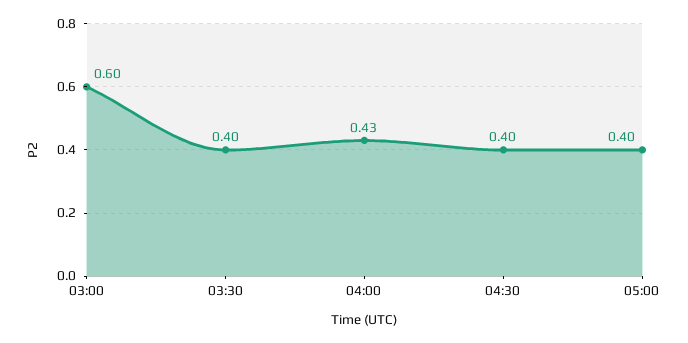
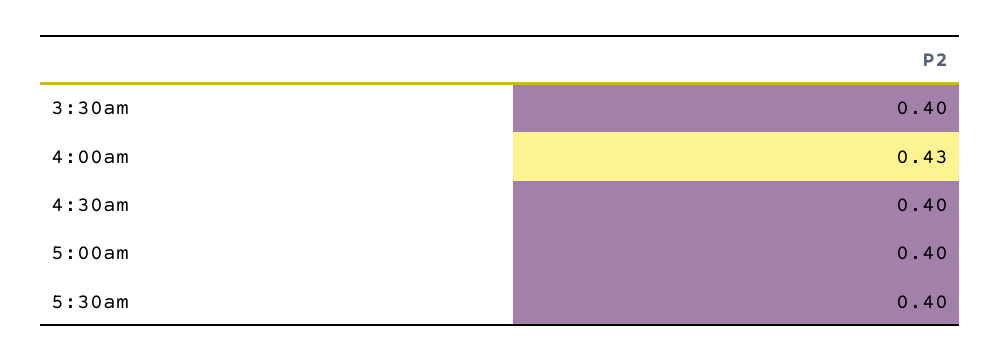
03:00: 0.6 -> none
5:30am: none -> 0.4

